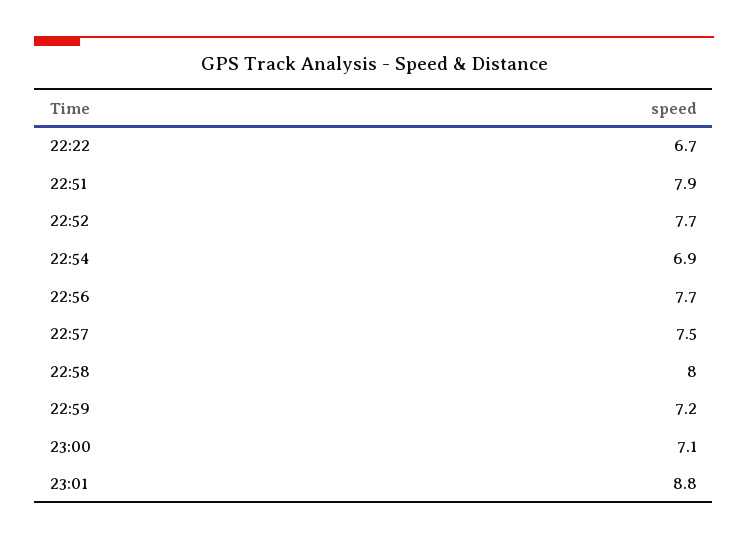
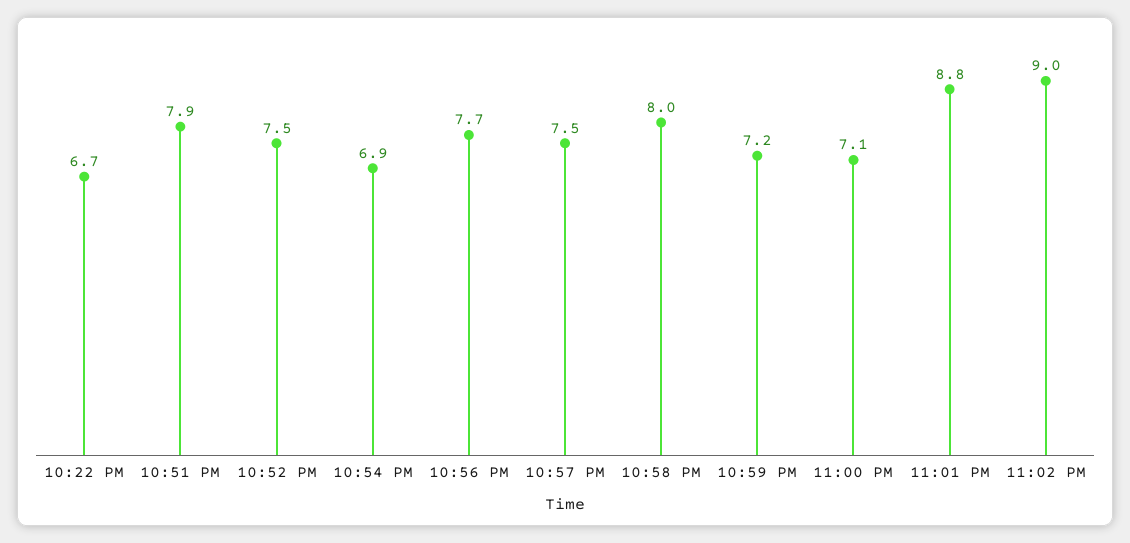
22:52: 7.7 -> 7.5
11:02 PM: none -> 9

